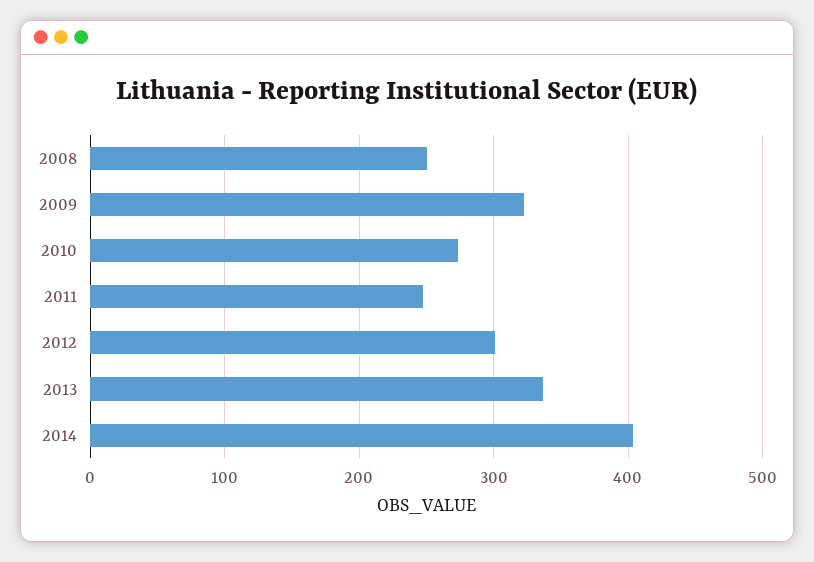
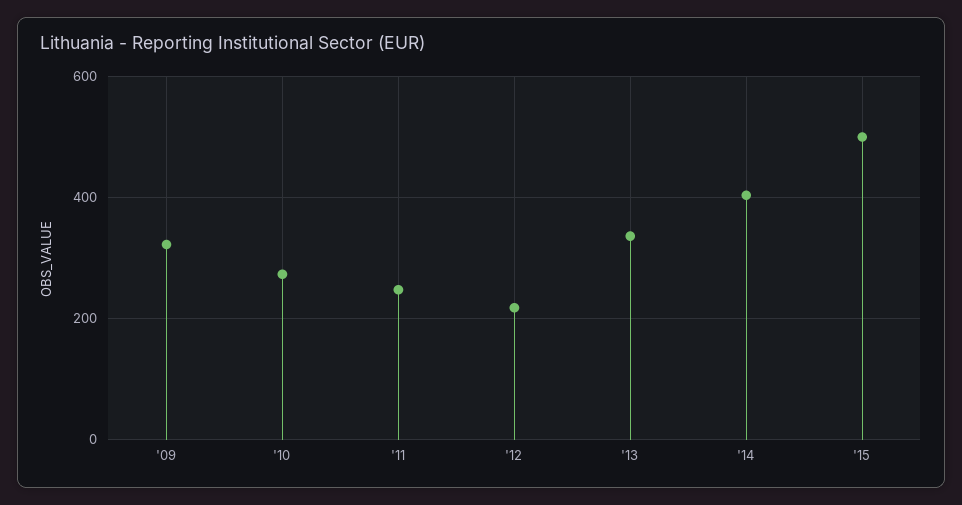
2008: 250 -> none
2012: 300 -> 220
'15: none -> 500

